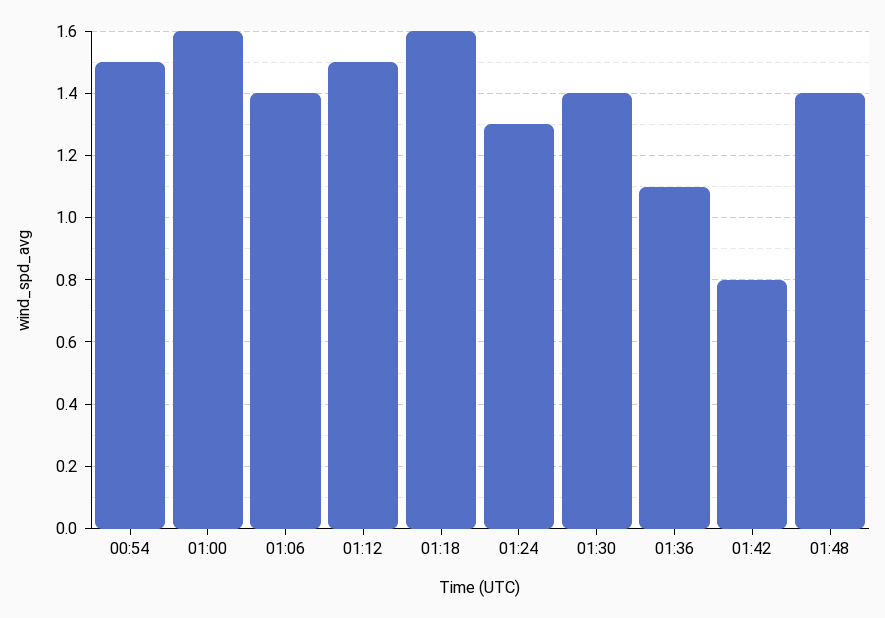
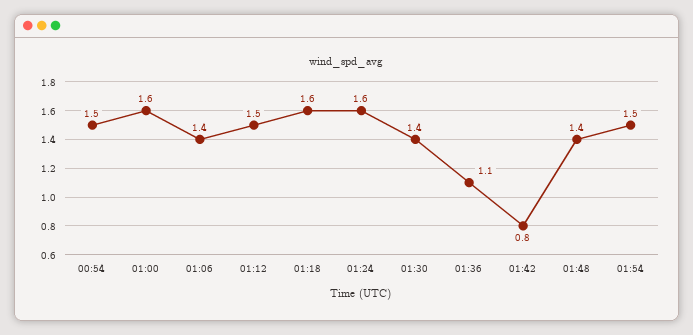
01:24: 1.3 -> 1.6
01:54: none -> 1.5

